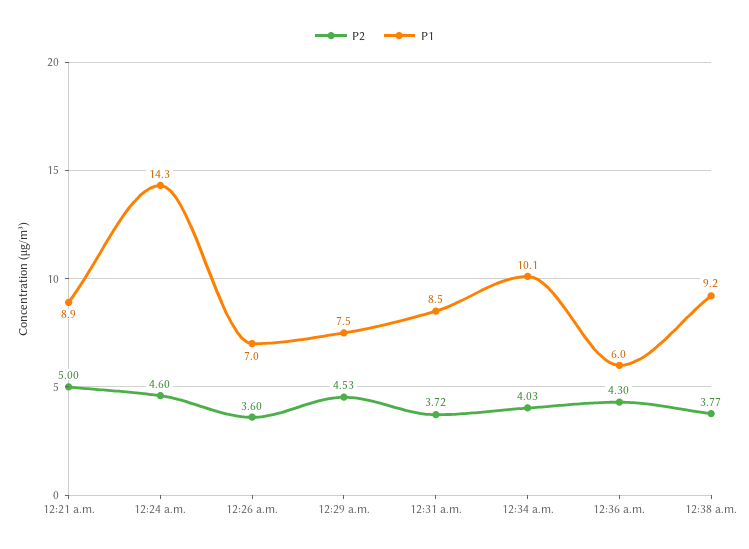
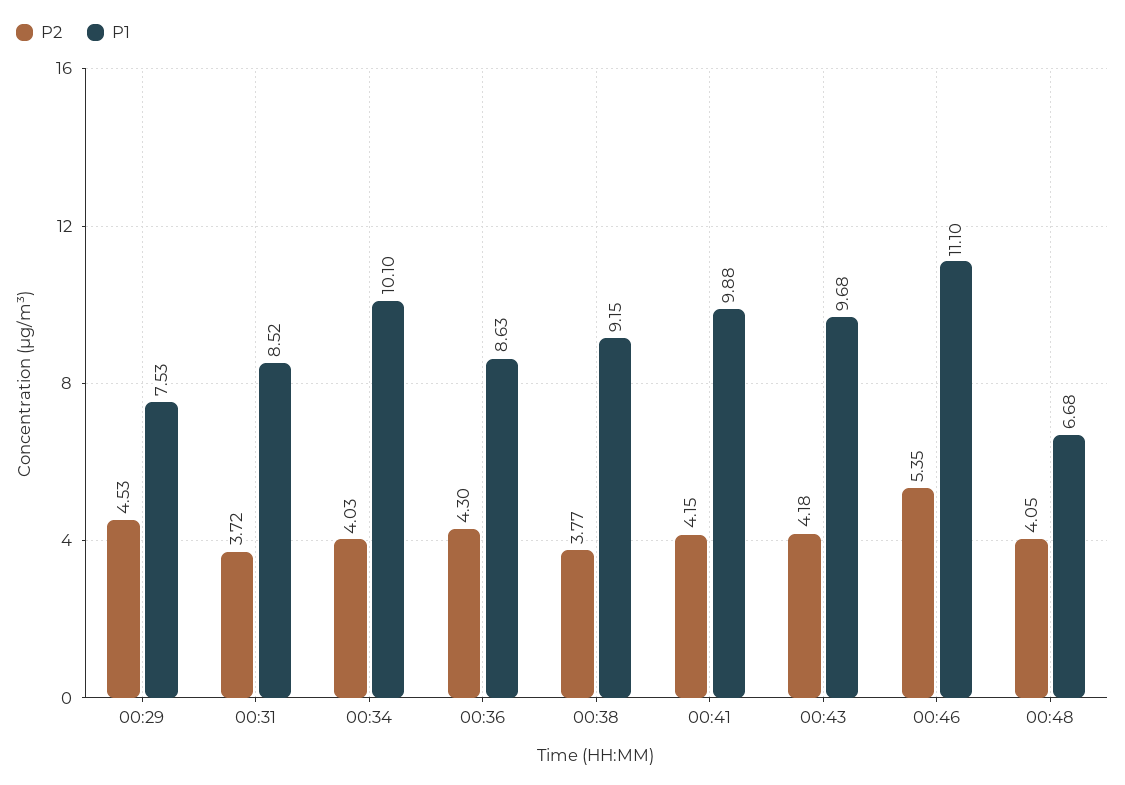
P2, 12:21 a.m.: 5 -> none
P1, 12:21 a.m.: 8.9 -> none
P2, 12:24 a.m.: 4.6 -> none
P1, 12:24 a.m.: 14.3 -> none
P2, 12:26 a.m.: 3.6 -> none
P1, 12:26 a.m.: 7 -> none
P1, 12:36 a.m.: 6 -> 8.63
P2, 00:41: none -> 4.15
P1, 00:41: none -> 9.88
P2, 00:43: none -> 4.18
P1, 00:43: none -> 9.68
P2, 00:46: none -> 5.35
P1, 00:46: none -> 11.1
P2, 00:48: none -> 4.05
P1, 00:48: none -> 6.68

